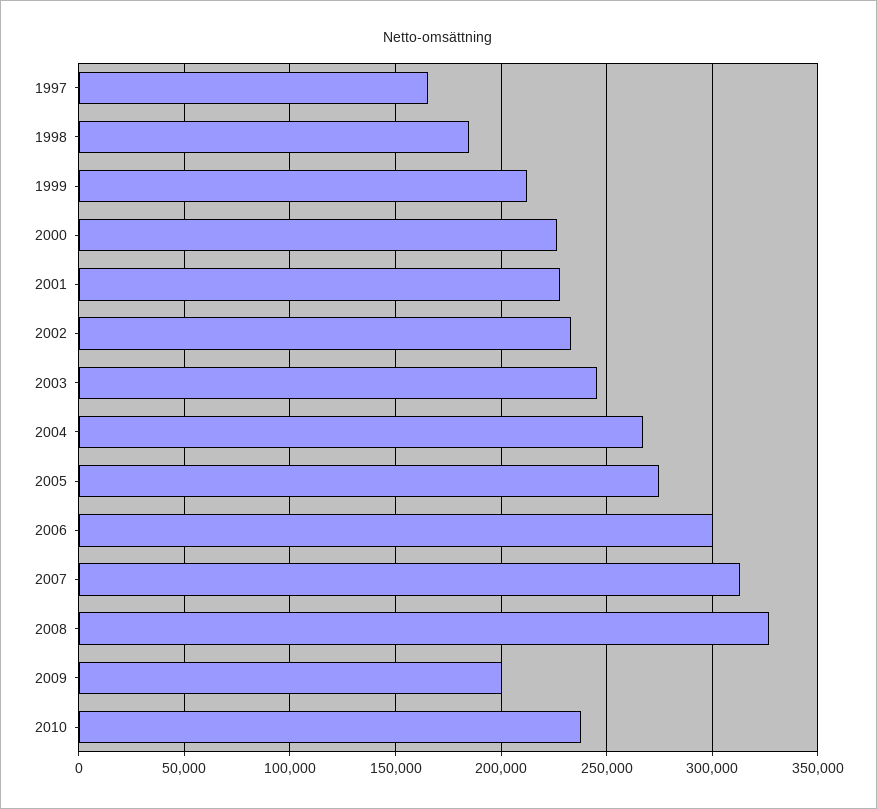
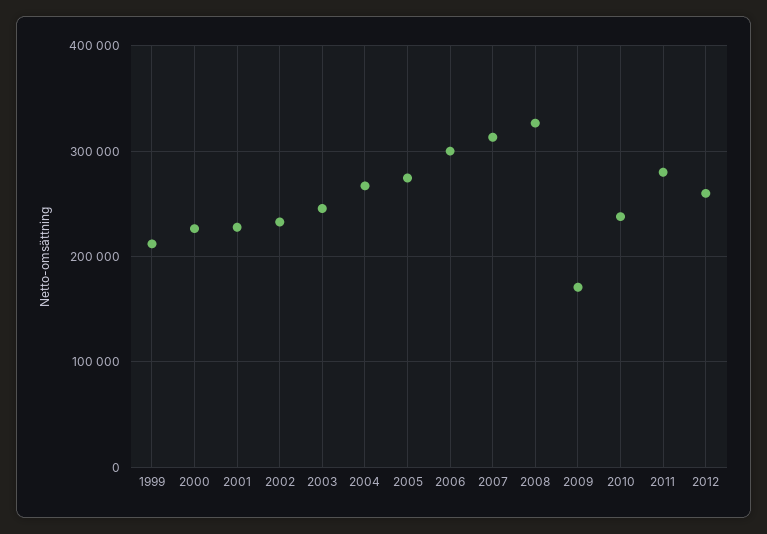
1997: 165000 -> none
1998: 185000 -> none
2009: 200000 -> 170000
2011: none -> 280000
2012: none -> 260000

